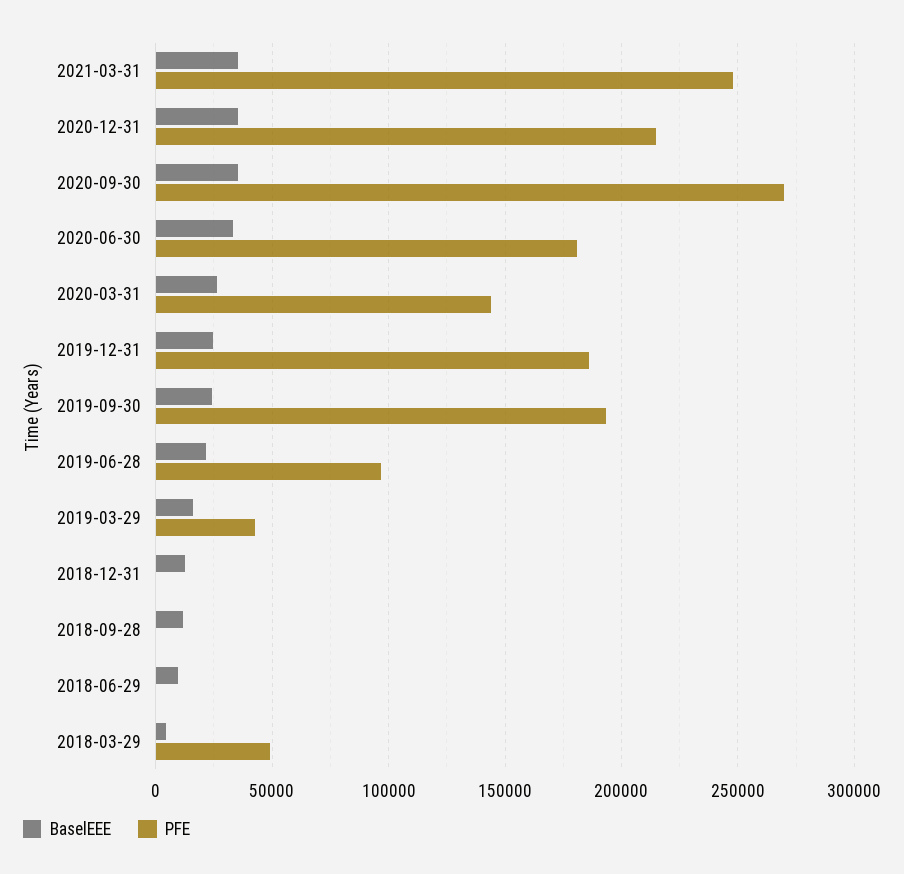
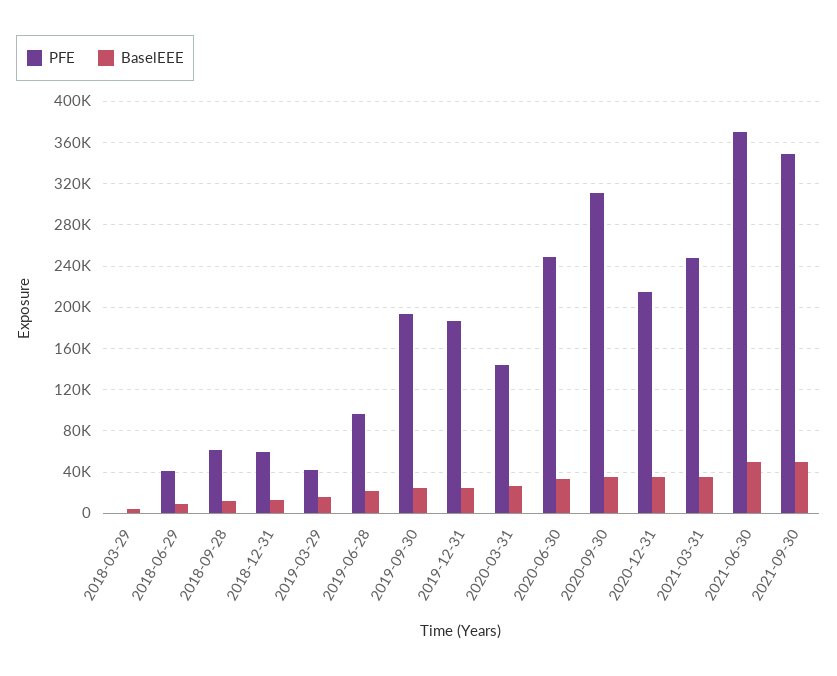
PFE, 2020-09-30: 270000 -> 310000
PFE, 2020-06-30: 180000 -> 250000
PFE, 2018-12-31: 0 -> 60000
PFE, 2018-09-28: 0 -> 60000
PFE, 2018-06-29: 0 -> 40000
PFE, 2018-03-29: 50000 -> 0
PFE, 2021-06-30: none -> 370000
BaselEEE, 2021-06-30: none -> 50000
PFE, 2021-09-30: none -> 350000
BaselEEE, 2021-09-30: none -> 50000

